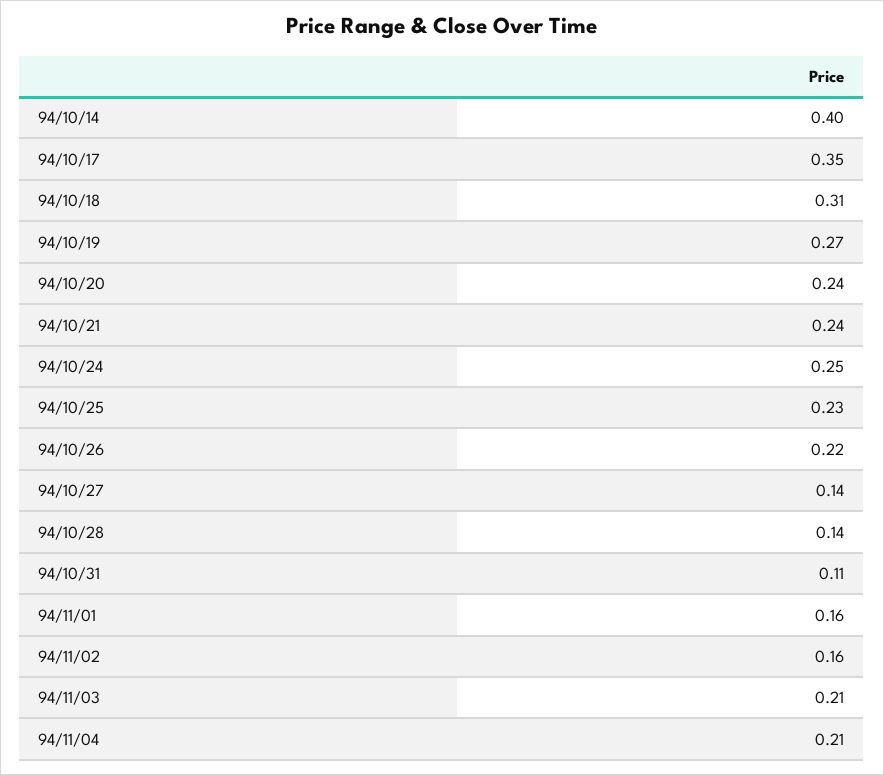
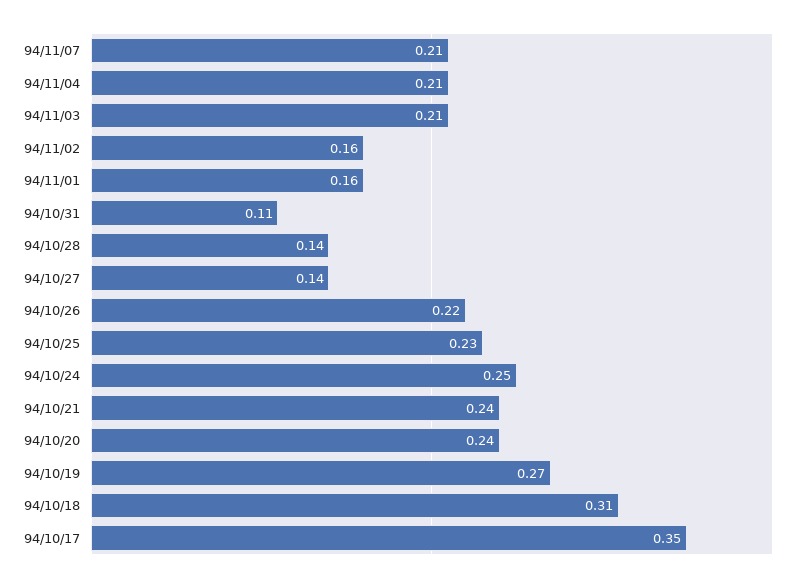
94/10/14: 0.4 -> none
94/11/07: none -> 0.21

